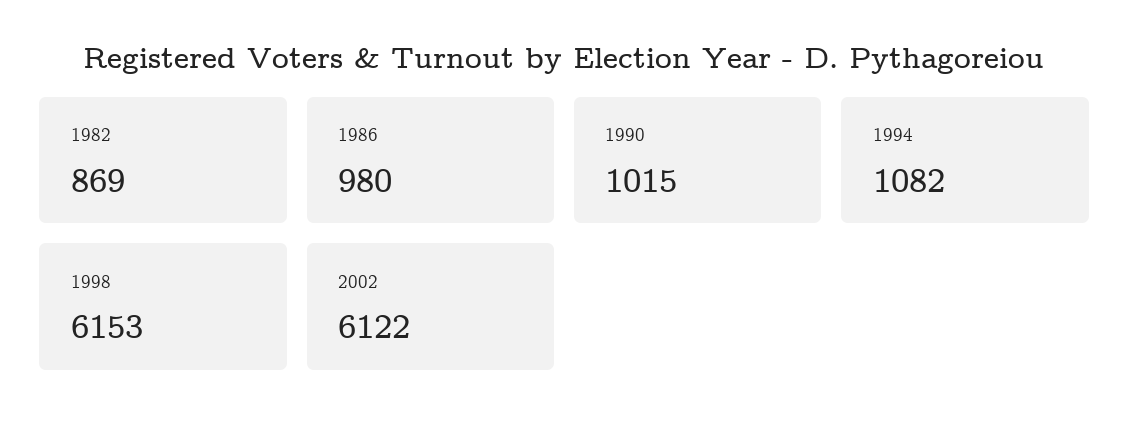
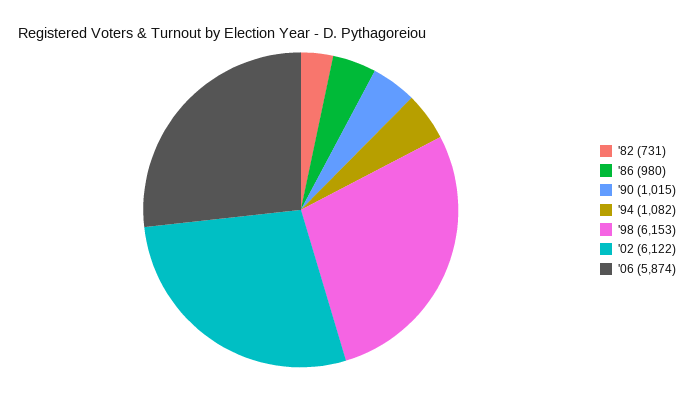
1982: 869 -> 731
'06: none -> 5874

